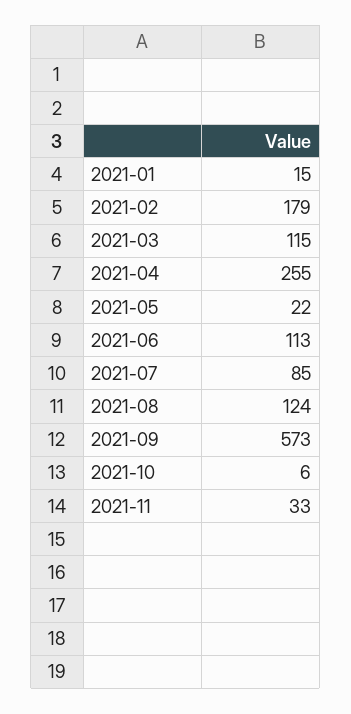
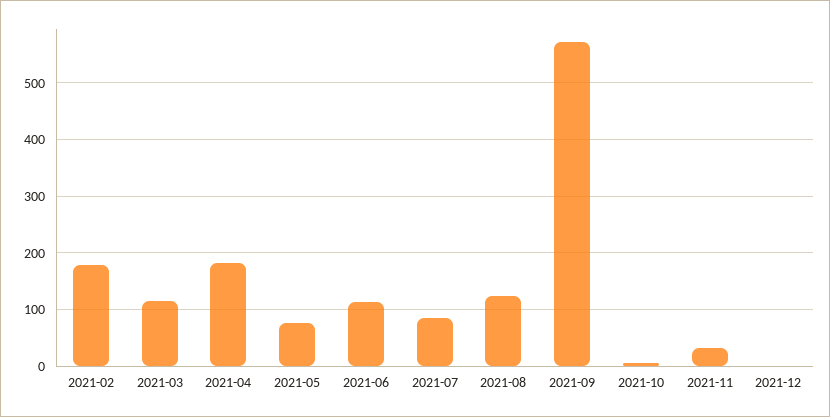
2021-01: 15 -> none
2021-04: 255 -> 180
2021-05: 22 -> 80
2021-12: none -> 0

